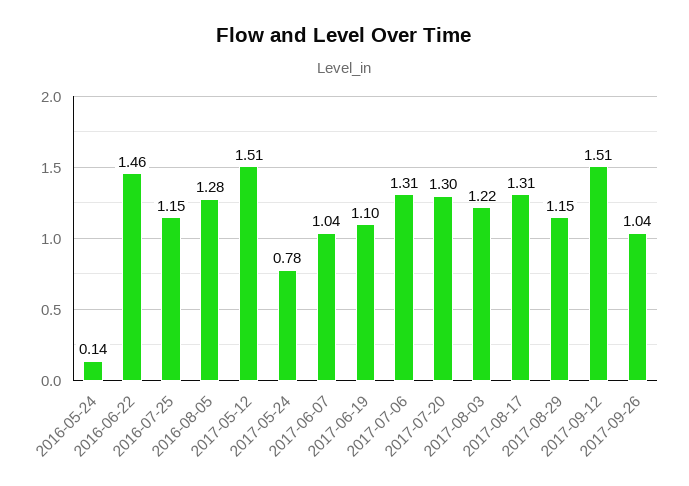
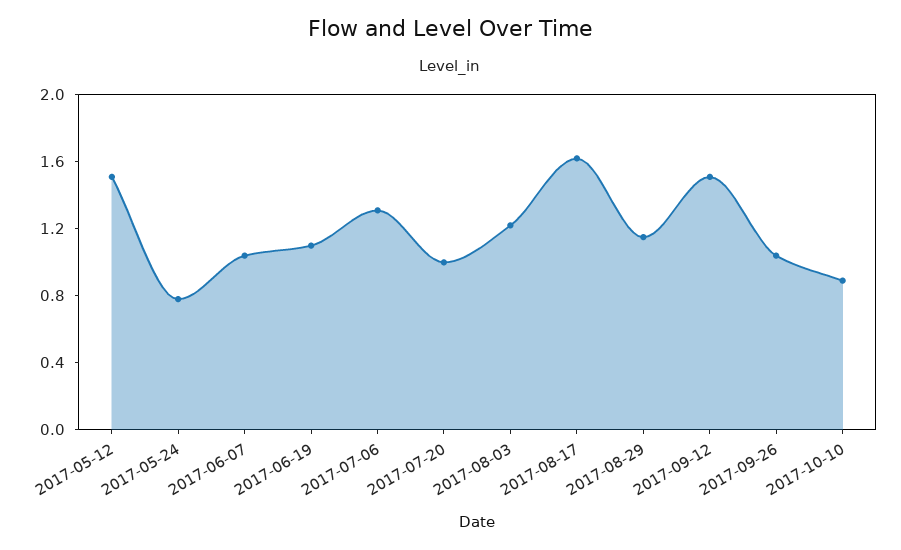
2016-05-24: 0.14 -> none
2016-06-22: 1.46 -> none
2016-07-25: 1.15 -> none
2016-08-05: 1.28 -> none
2017-07-20: 1.3 -> 1
2017-08-17: 1.31 -> 1.6
2017-10-10: none -> 0.9

